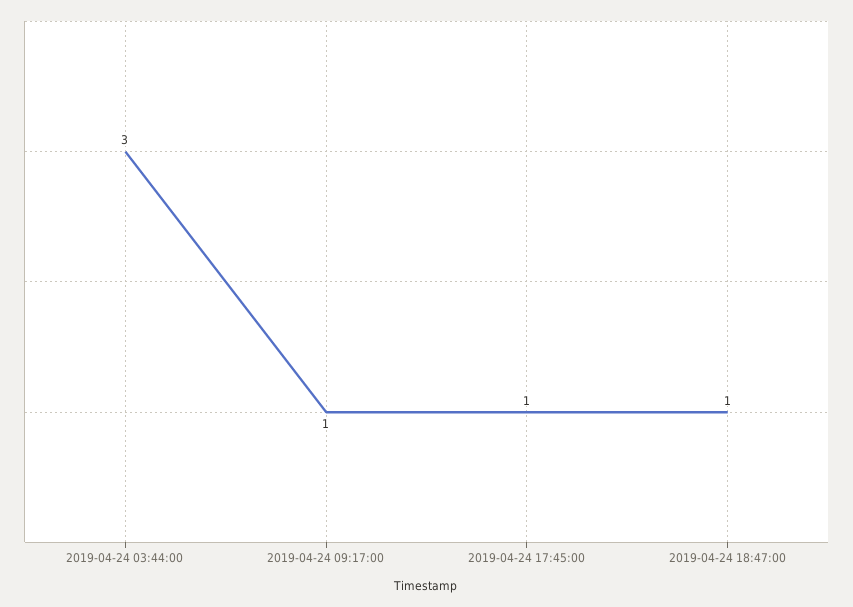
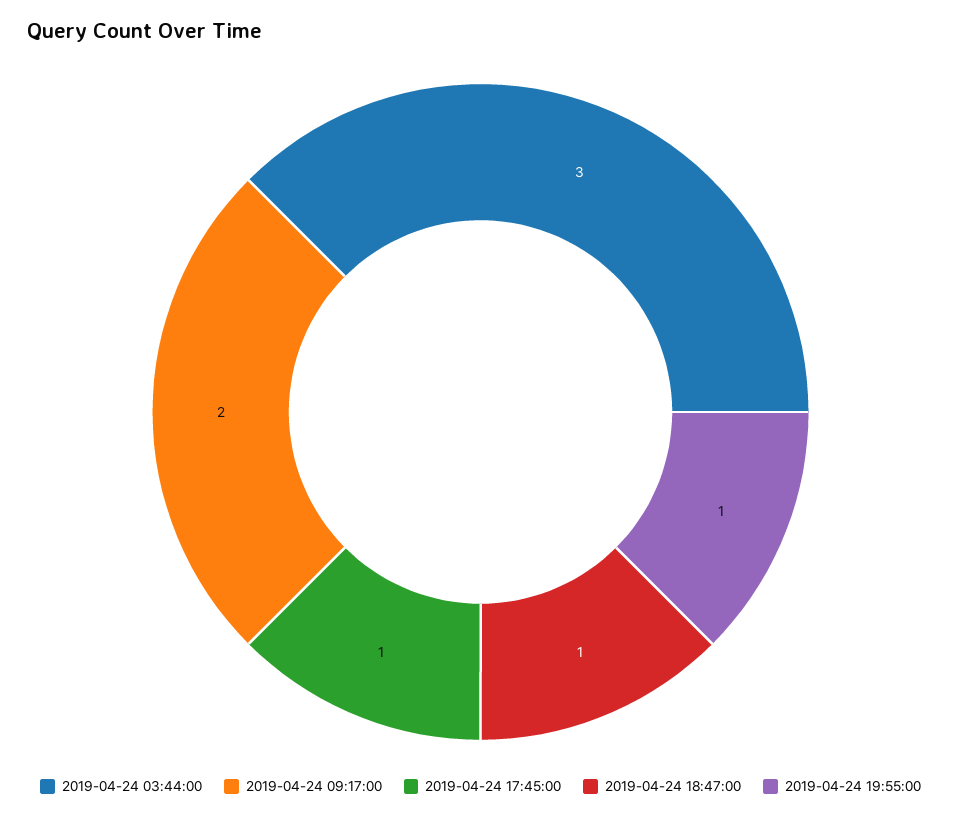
2019-04-24 09:17:00: 1 -> 2
2019-04-24 19:55:00: none -> 1

